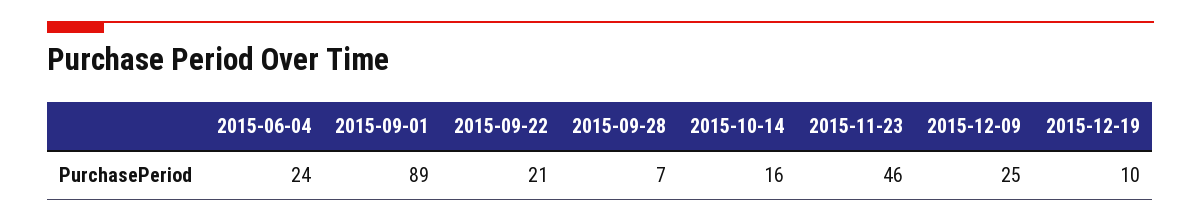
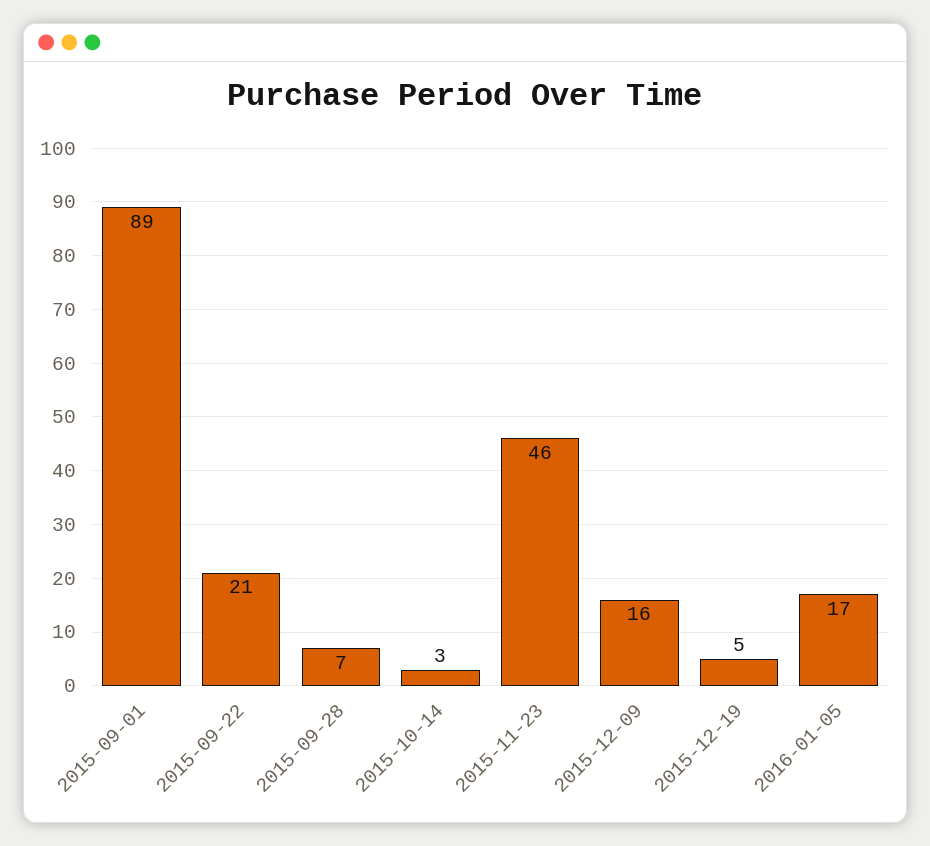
2015-06-04: 24 -> none
2015-10-14: 16 -> 3
2015-12-09: 25 -> 16
2015-12-19: 10 -> 5
2016-01-05: none -> 17

